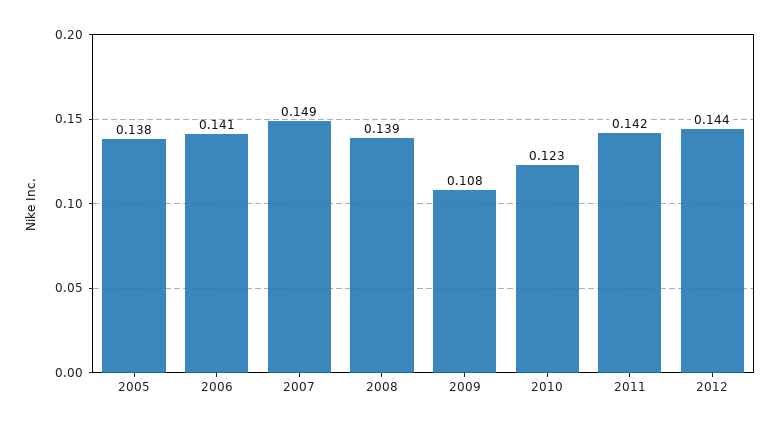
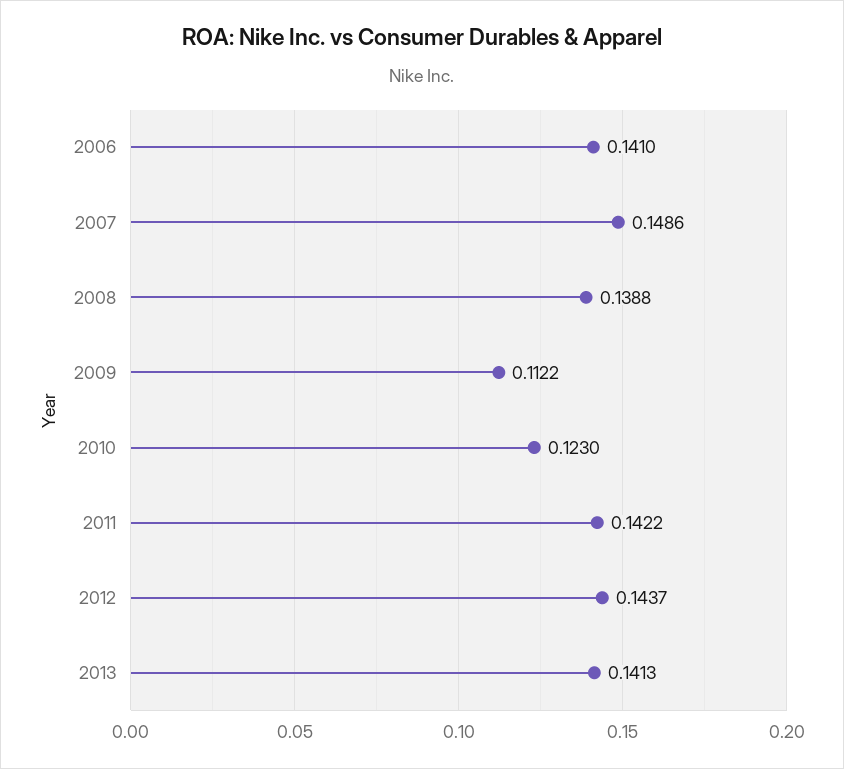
2005: 0.138 -> none
2009: 0.108 -> 0.1122
2013: none -> 0.1413

